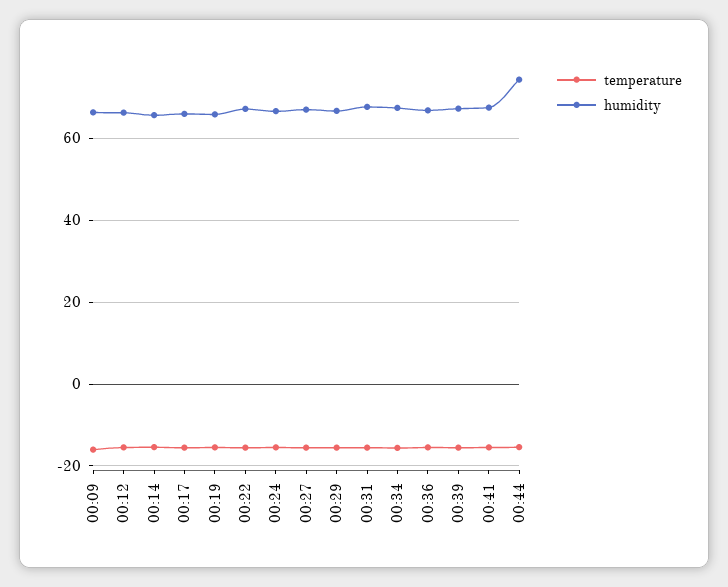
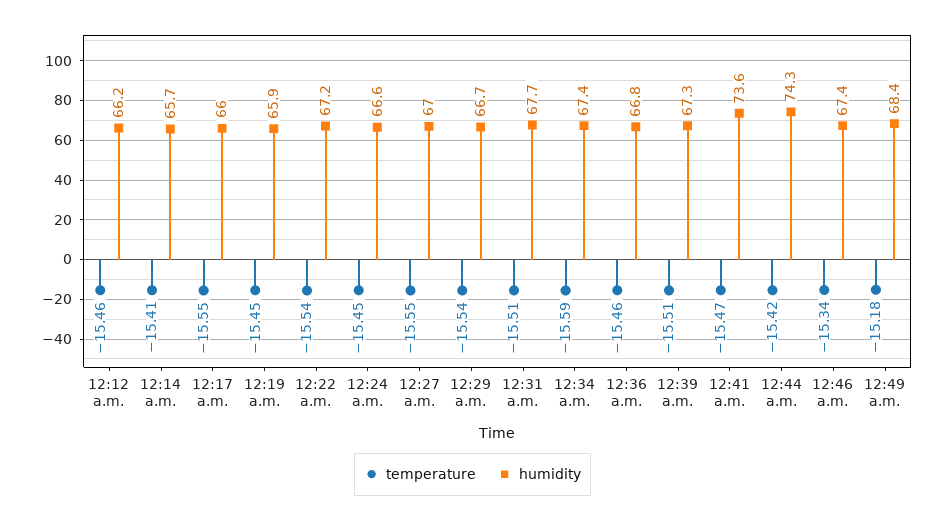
temperature, 00:09: -16 -> none
humidity, 00:09: 66 -> none
humidity, 00:41: 68 -> 73.6
temperature, 12:46 a.m.: none -> -15.34
humidity, 12:46 a.m.: none -> 67.4
temperature, 12:49 a.m.: none -> -15.18
humidity, 12:49 a.m.: none -> 68.4

